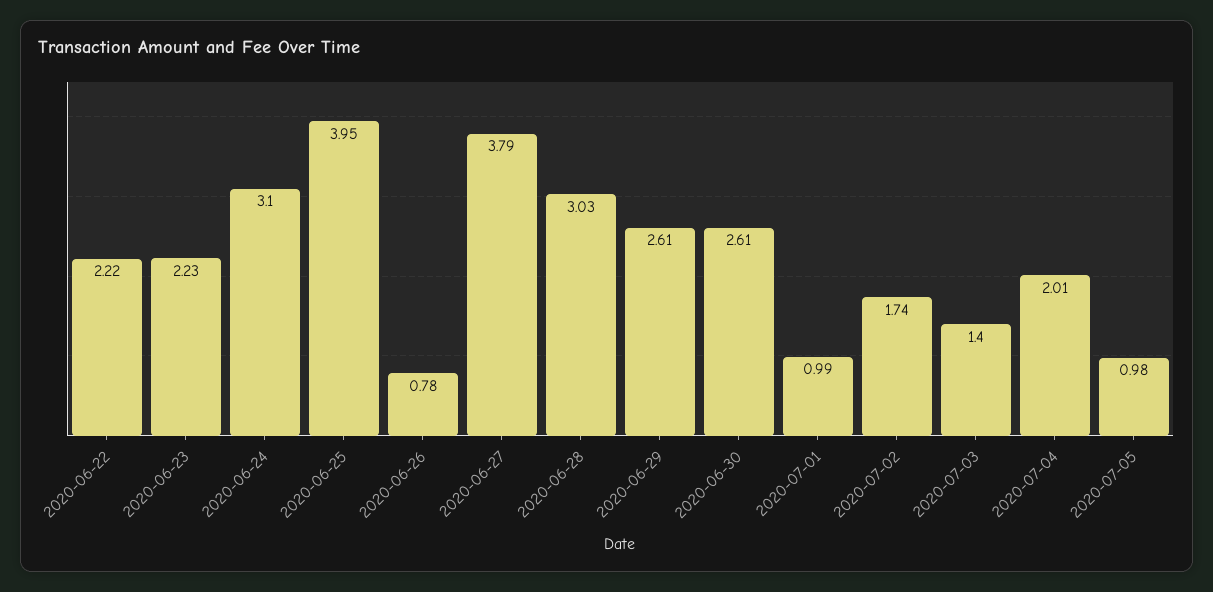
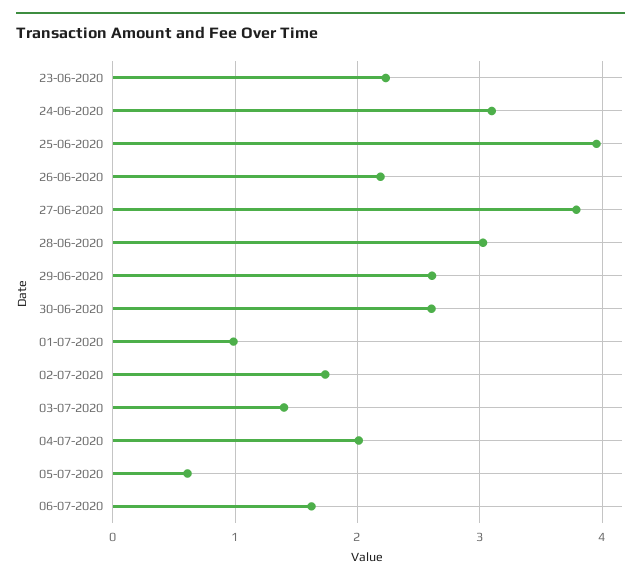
2020-06-22: 2.22 -> none
2020-06-26: 0.78 -> 2.2
2020-07-05: 0.98 -> 0.6
06-07-2020: none -> 1.6

